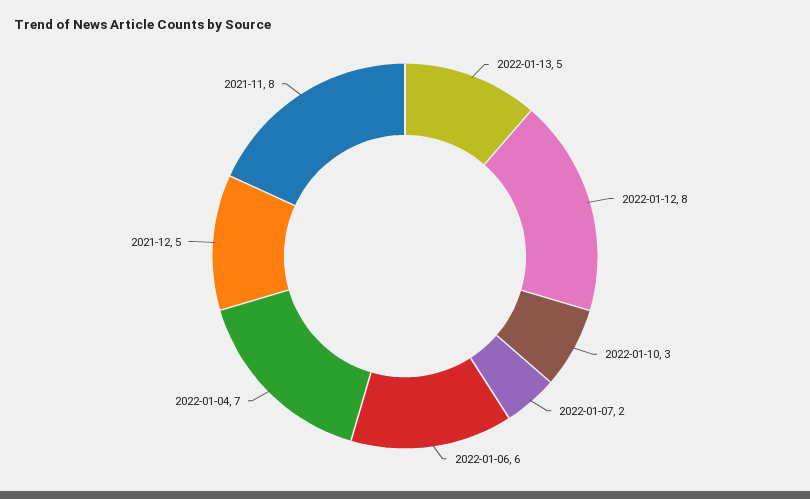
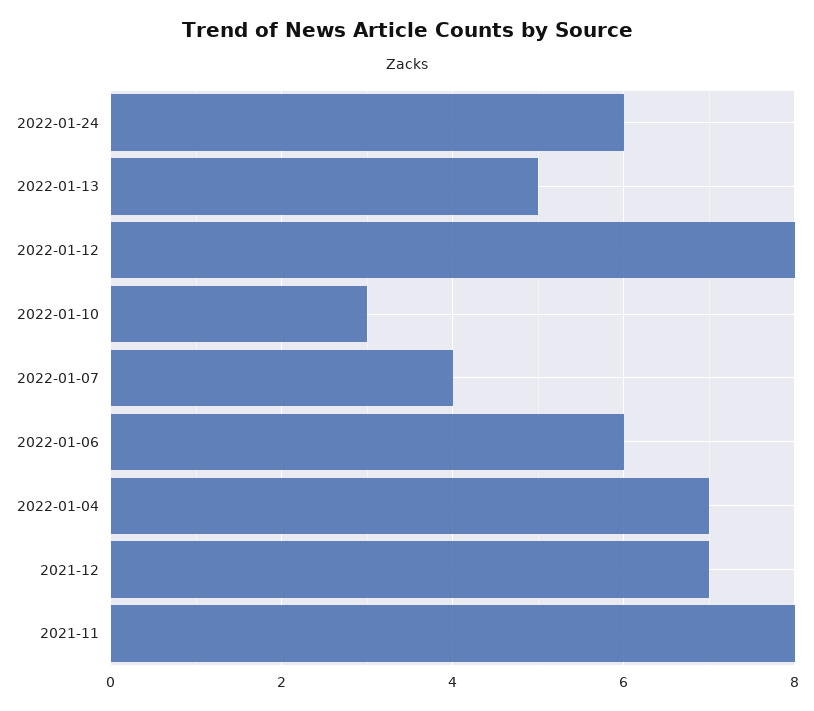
2022-01-07: 2 -> 4
2021-12: 5 -> 7
2022-01-24: none -> 6

